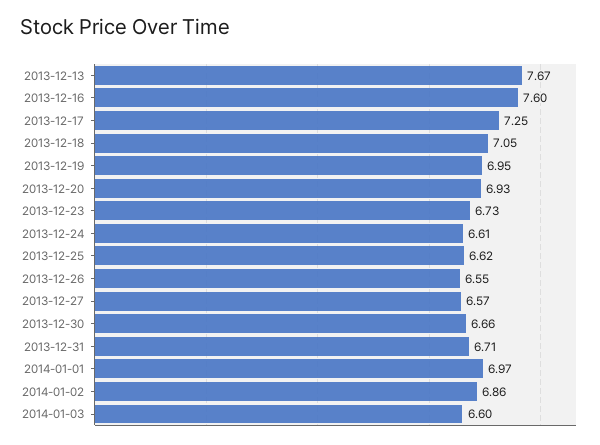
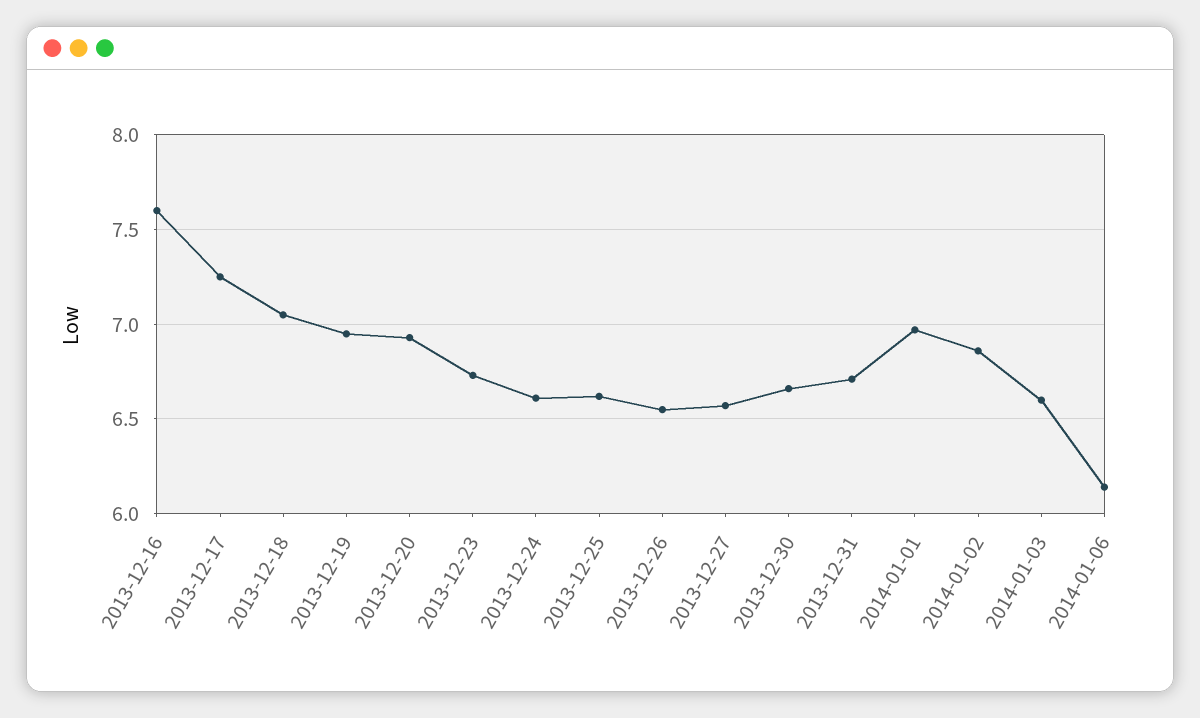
2013-12-13: 7.67 -> none
2014-01-06: none -> 6.15

